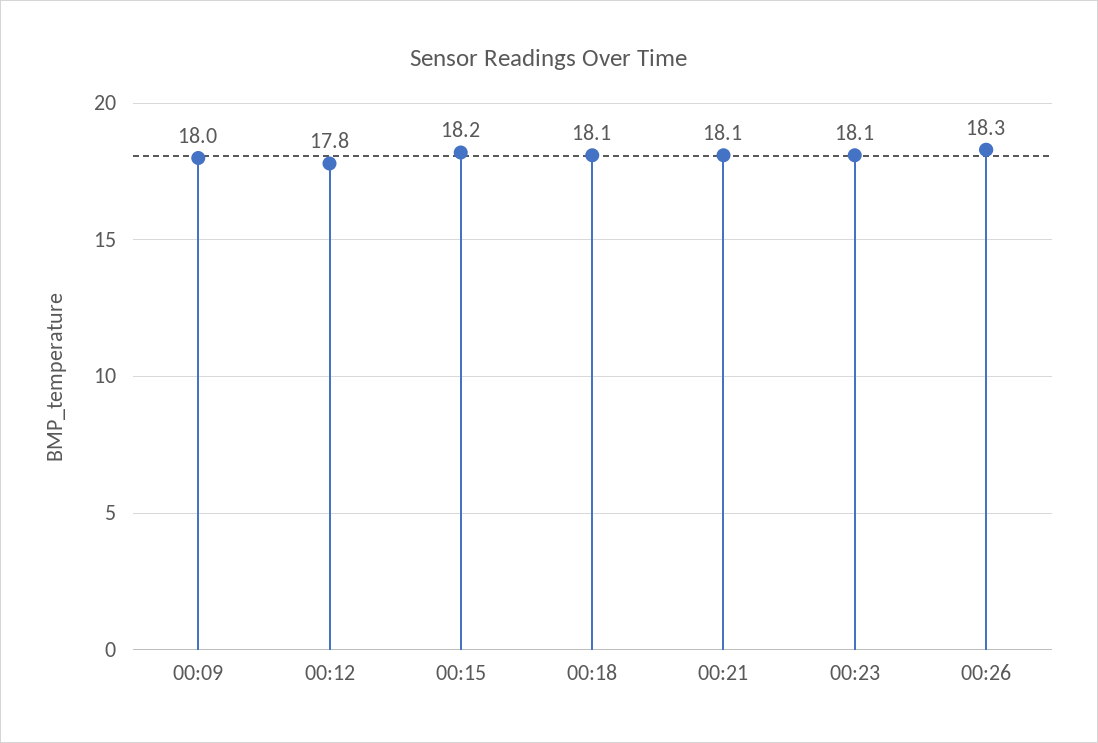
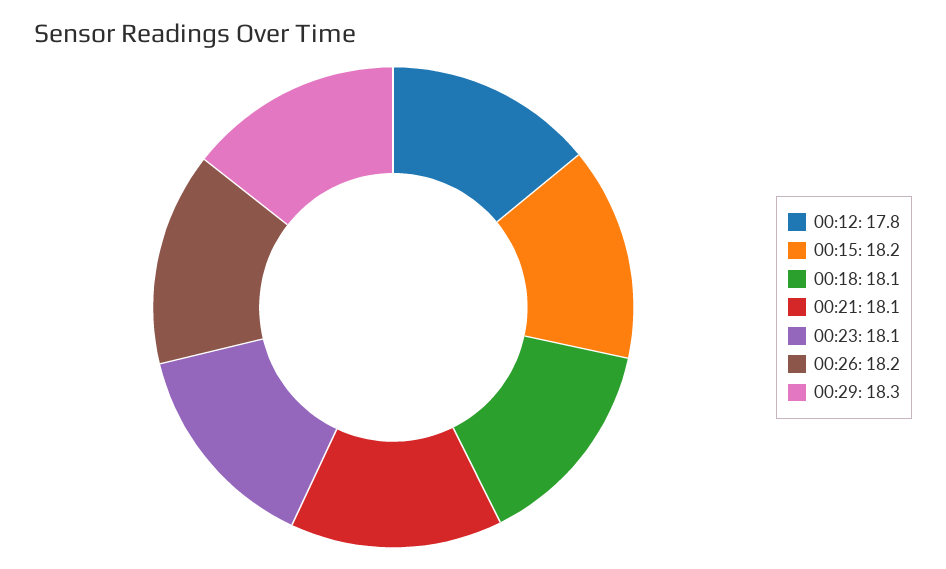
00:09: 18 -> none
00:26: 18.3 -> 18.2
00:29: none -> 18.3

